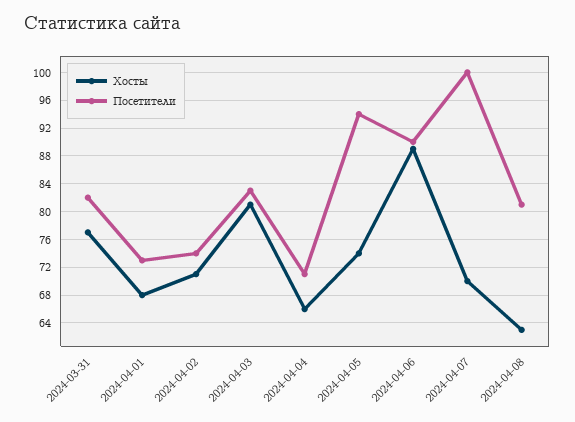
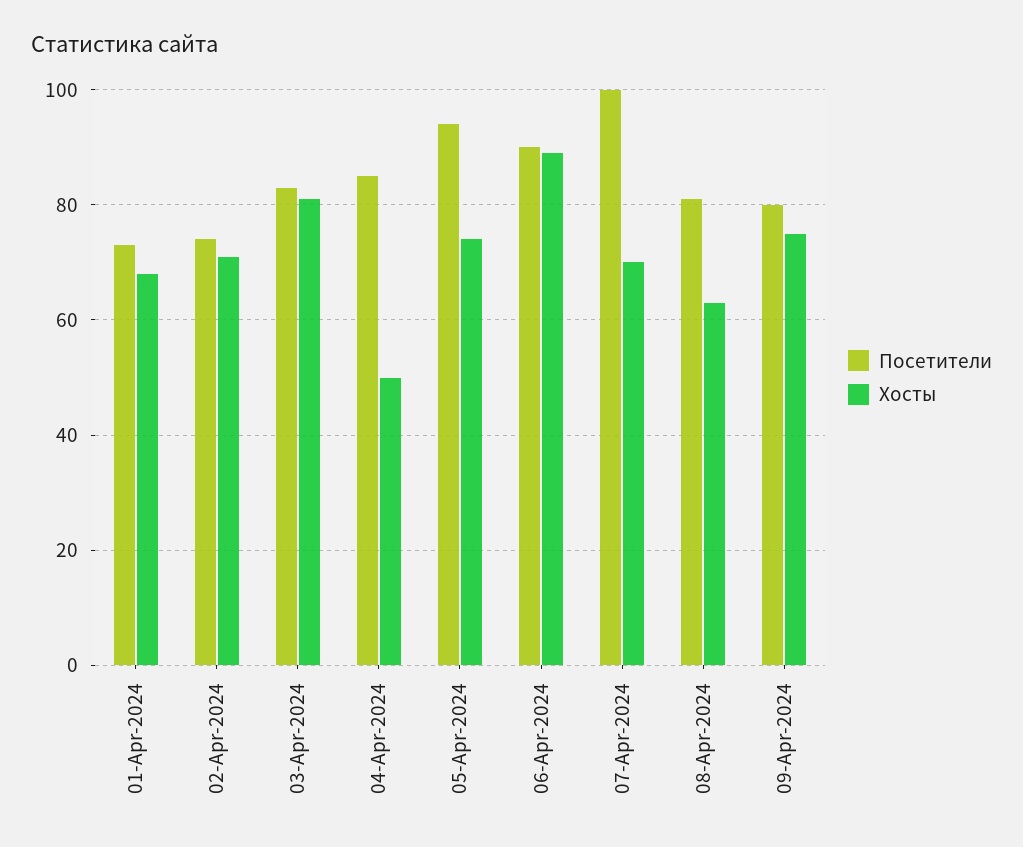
Хосты, 2024-03-31: 77 -> none
Посетители, 2024-03-31: 82 -> none
Хосты, 2024-04-04: 66 -> 50
Посетители, 2024-04-04: 71 -> 85
Посетители, 09-Apr-2024: none -> 80
Хосты, 09-Apr-2024: none -> 75

